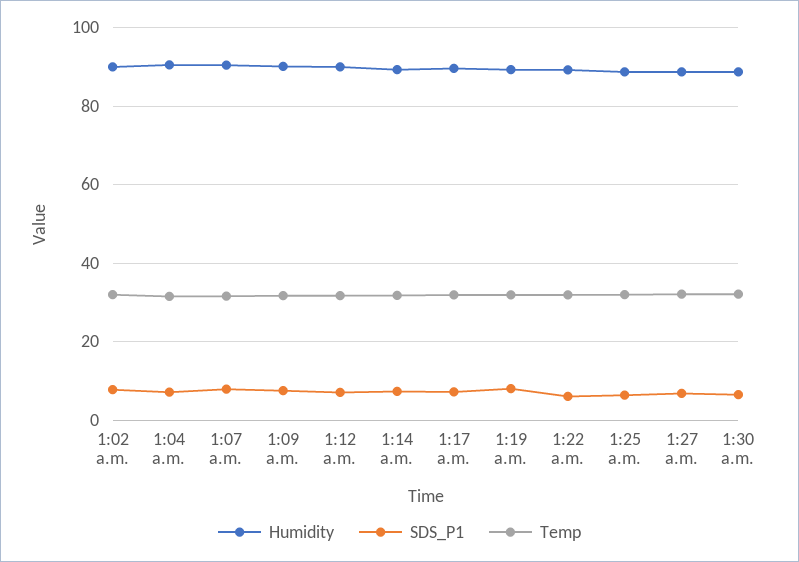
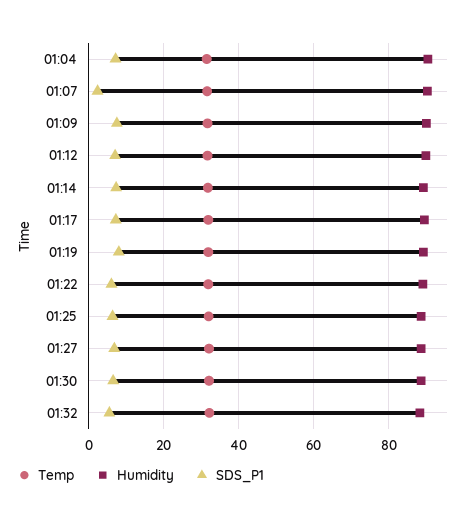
Humidity, 1:02 a.m.: 90 -> none
SDS_P1, 1:02 a.m.: 8 -> none
Temp, 1:02 a.m.: 32 -> none
SDS_P1, 1:07 a.m.: 8 -> 2
Temp, 01:32: none -> 32
Humidity, 01:32: none -> 88
SDS_P1, 01:32: none -> 6

